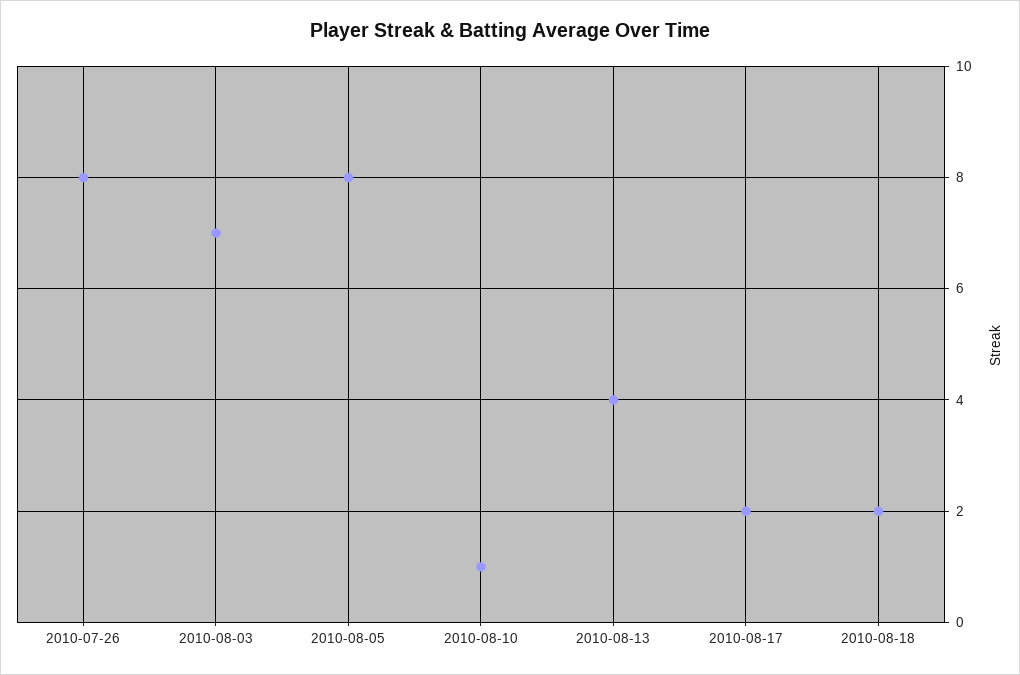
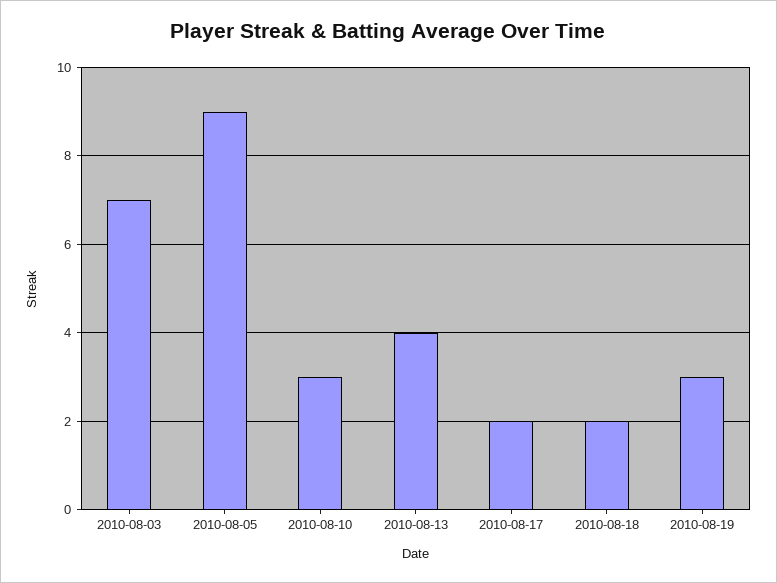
2010-07-26: 8 -> none
2010-08-05: 8 -> 9
2010-08-10: 1 -> 3
2010-08-19: none -> 3

